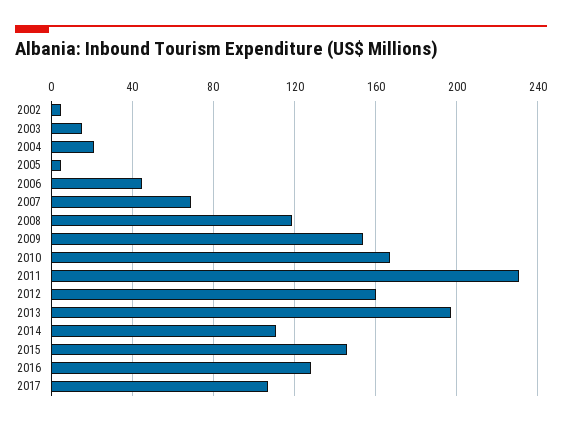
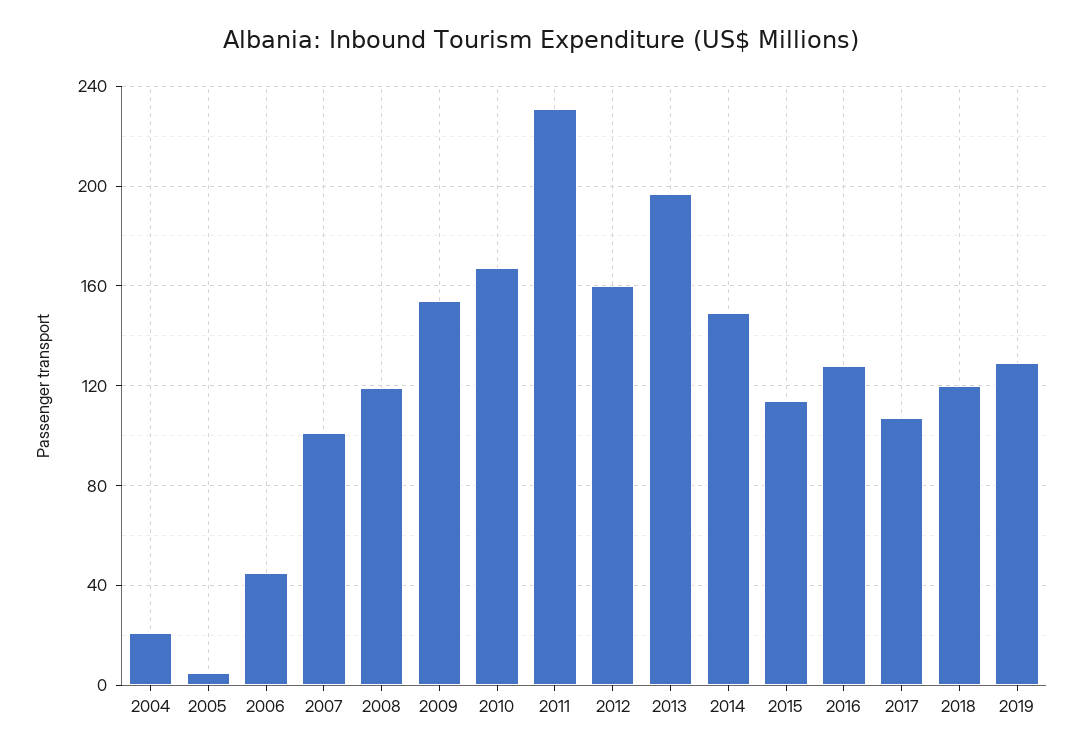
2002: 5 -> none
2003: 15 -> none
2007: 70 -> 100
2014: 110 -> 150
2015: 145 -> 115
2018: none -> 120
2019: none -> 130

